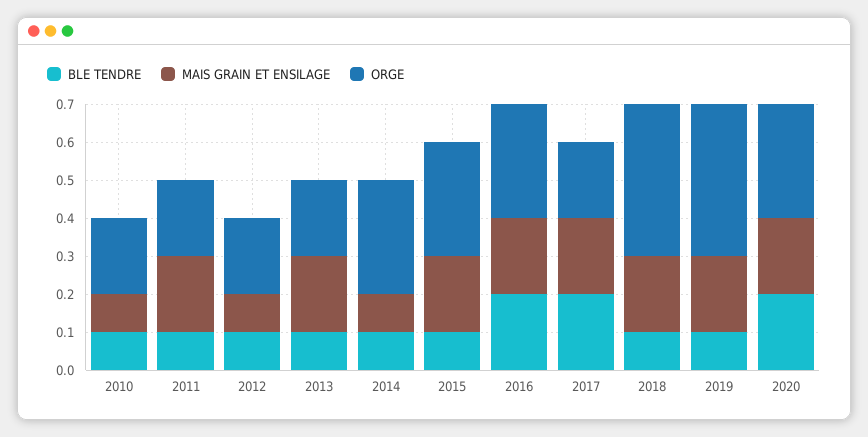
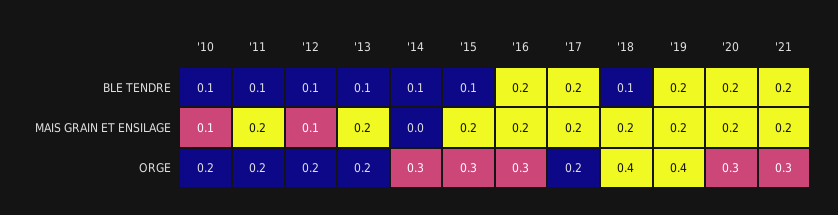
MAIS GRAIN ET ENSILAGE, 2014: 0.1 -> 0
BLE TENDRE, 2019: 0.1 -> 0.2
BLE TENDRE, '21: none -> 0.2
MAIS GRAIN ET ENSILAGE, '21: none -> 0.2
ORGE, '21: none -> 0.3

